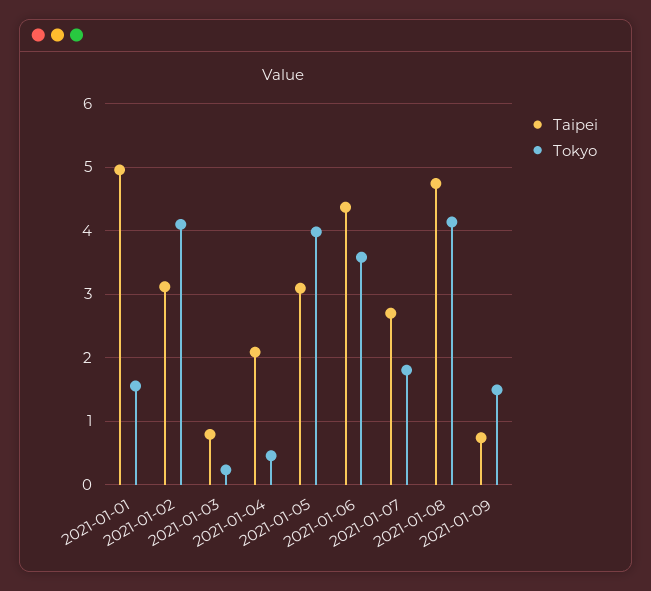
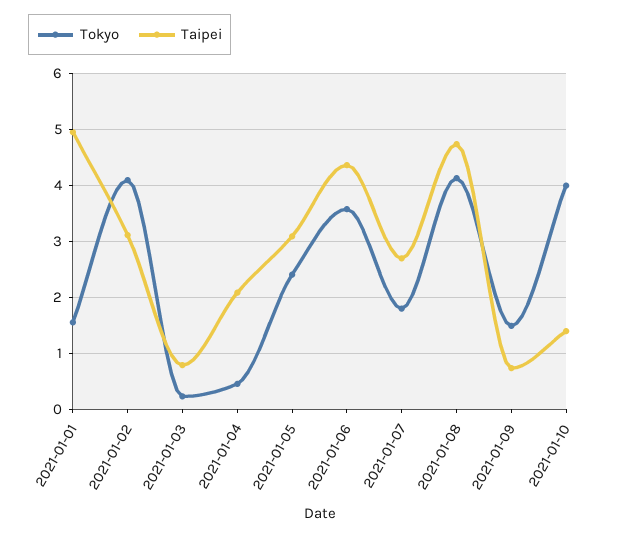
Tokyo, 2021-01-05: 4 -> 2.4
Tokyo, 2021-01-10: none -> 4
Taipei, 2021-01-10: none -> 1.4

